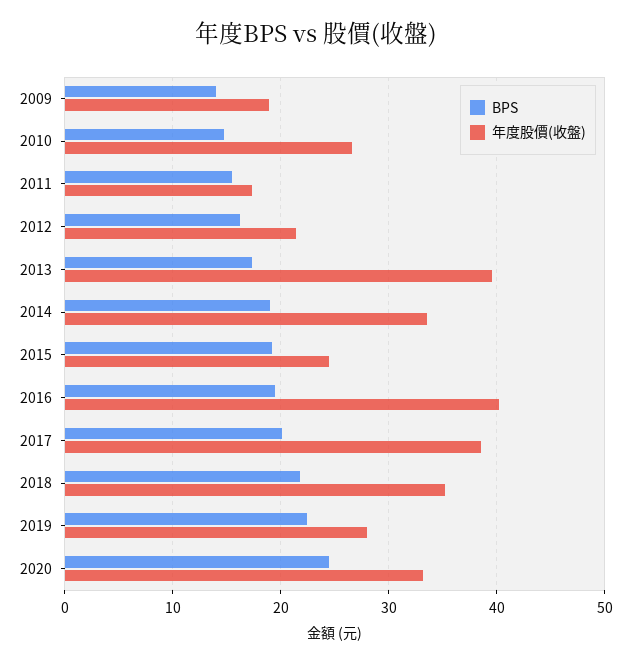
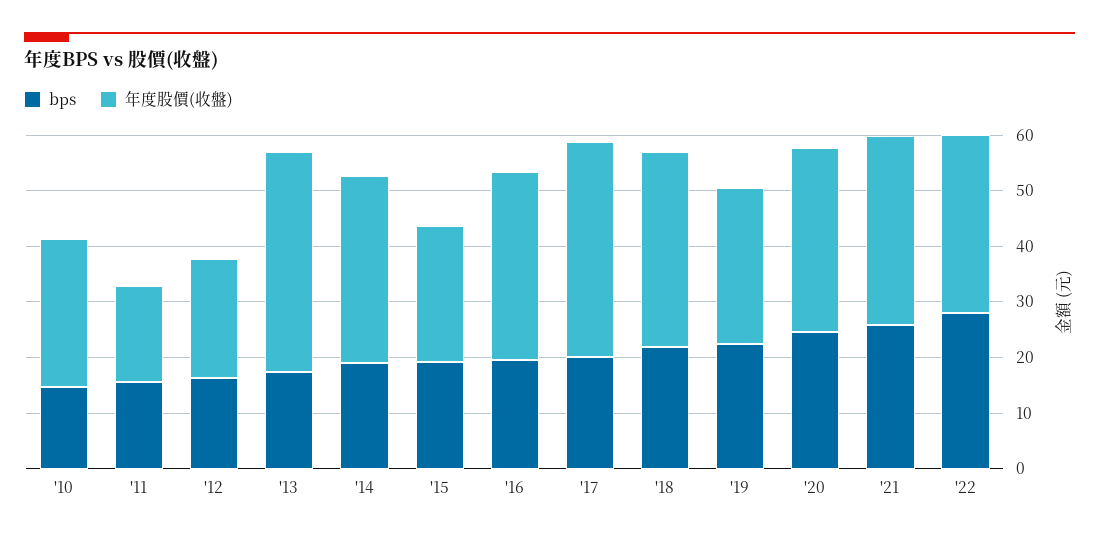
BPS, 2009: 14 -> none
年度股價(收盤), 2009: 19 -> none
年度股價(收盤), 2016: 40 -> 34
BPS, '21: none -> 26
年度股價(收盤), '21: none -> 34
BPS, '22: none -> 28
年度股價(收盤), '22: none -> 32

